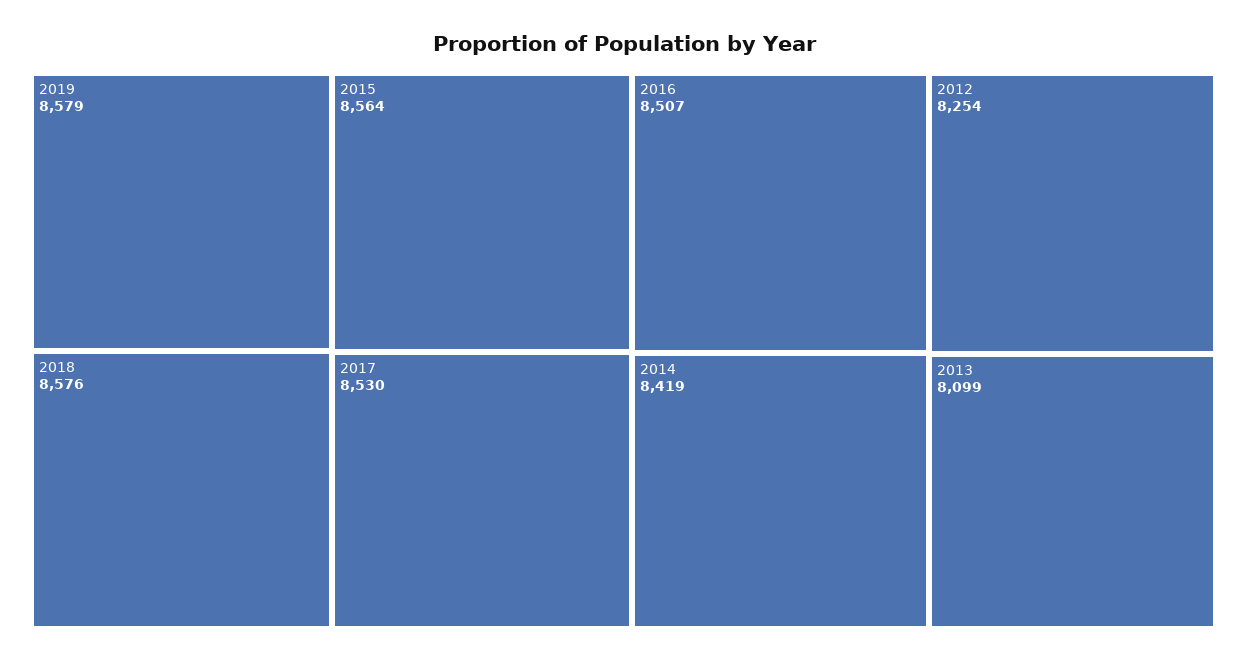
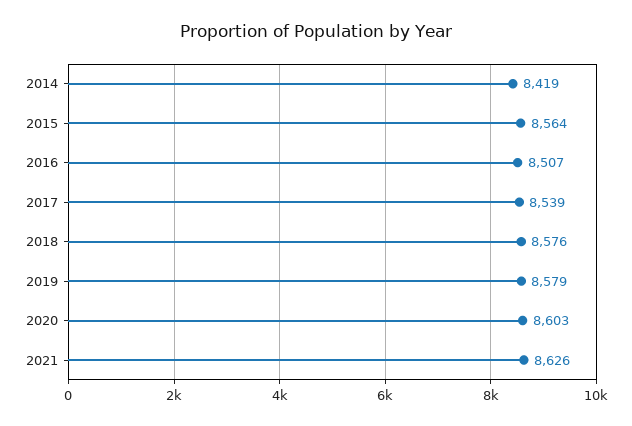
2017: 8530 -> 8539
2012: 8254 -> none
2013: 8099 -> none
2020: none -> 8603
2021: none -> 8626

